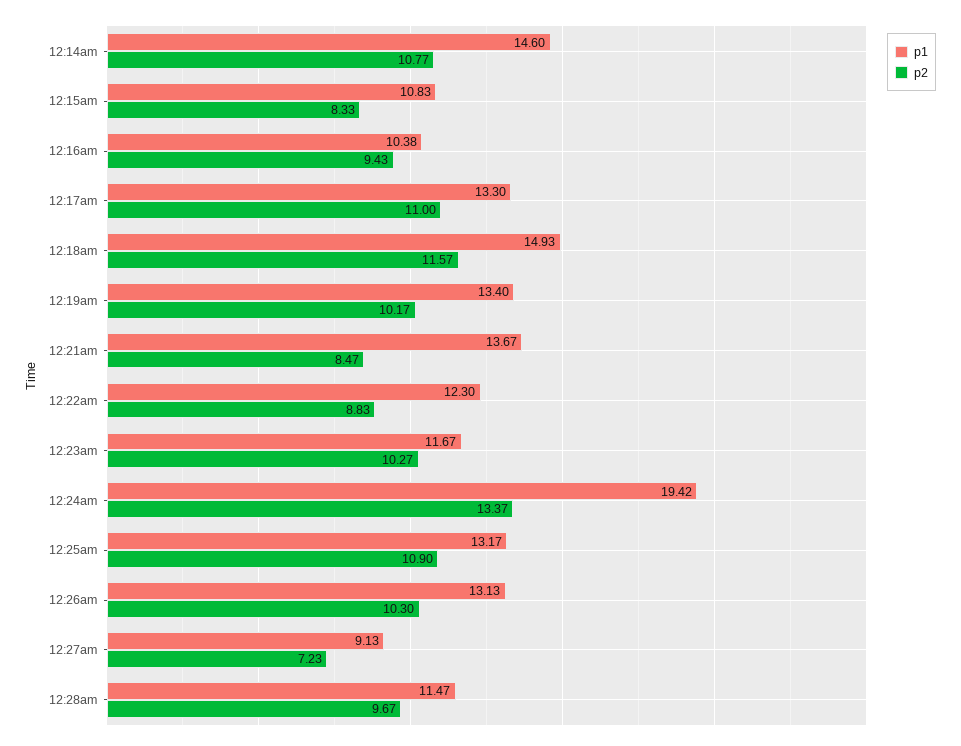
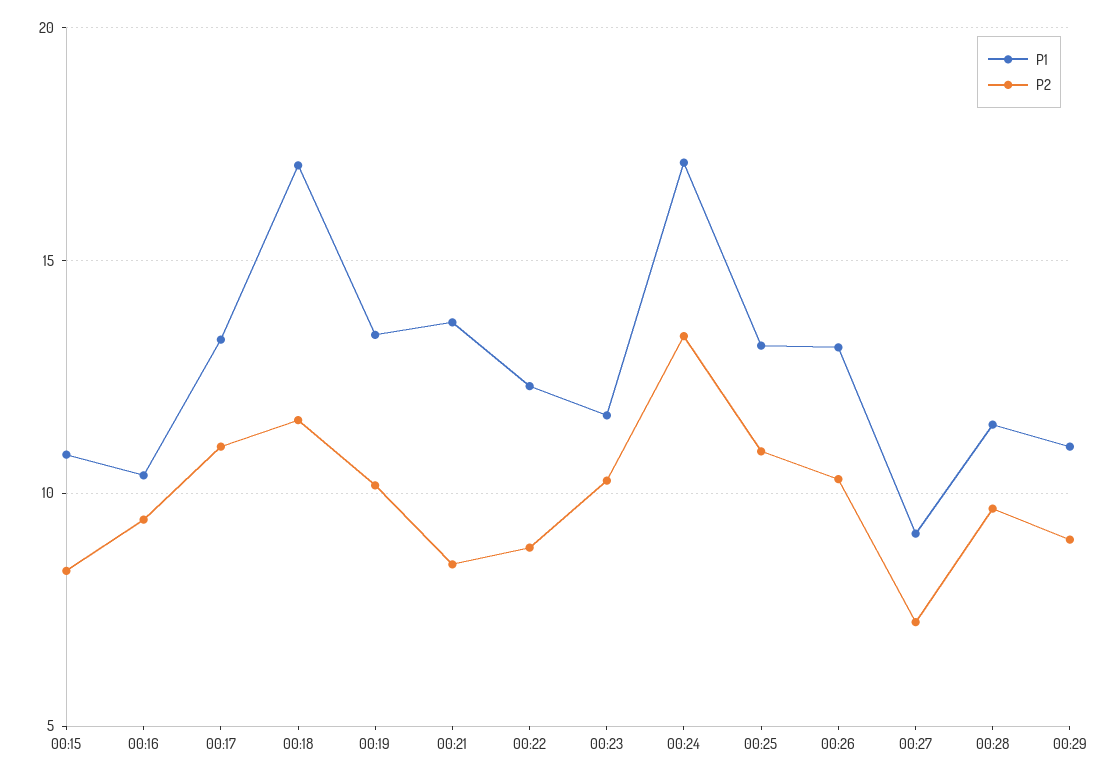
p1, 12:14am: 14.6 -> none
p2, 12:14am: 10.77 -> none
p1, 12:18am: 14.93 -> 17
p1, 12:24am: 19.42 -> 17
p1, 00:29: none -> 11
p2, 00:29: none -> 9

